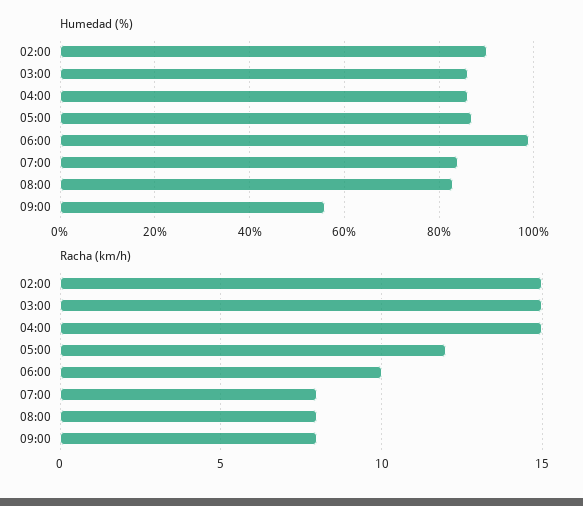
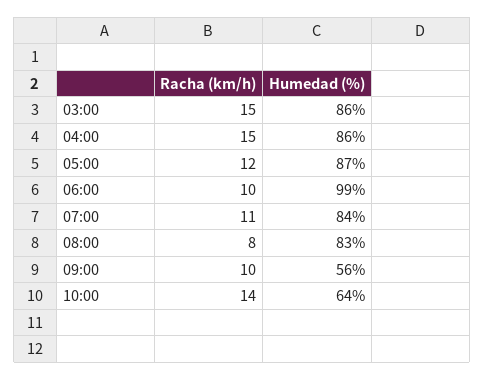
Humedad (%), 02:00: 90 -> none
Racha (km/h), 02:00: 15 -> none
Racha (km/h), 07:00: 8 -> 11
Racha (km/h), 09:00: 8 -> 10
Racha (km/h), 10:00: none -> 14
Humedad (%), 10:00: none -> 64

